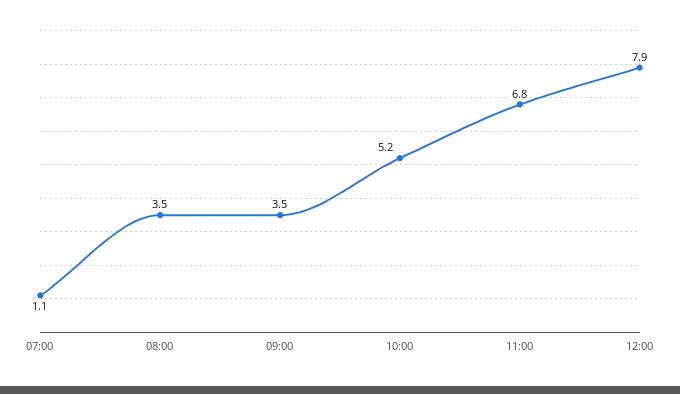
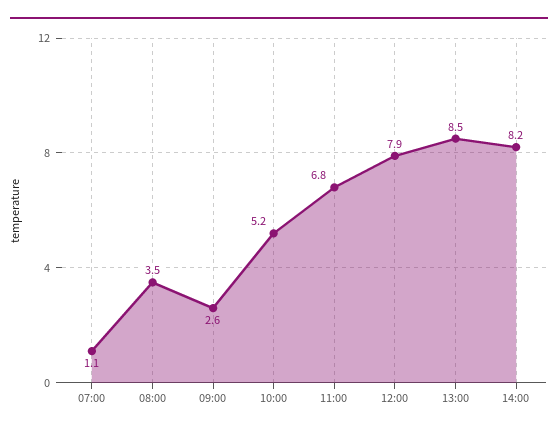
09:00: 3.5 -> 2.6
13:00: none -> 8.5
14:00: none -> 8.2

